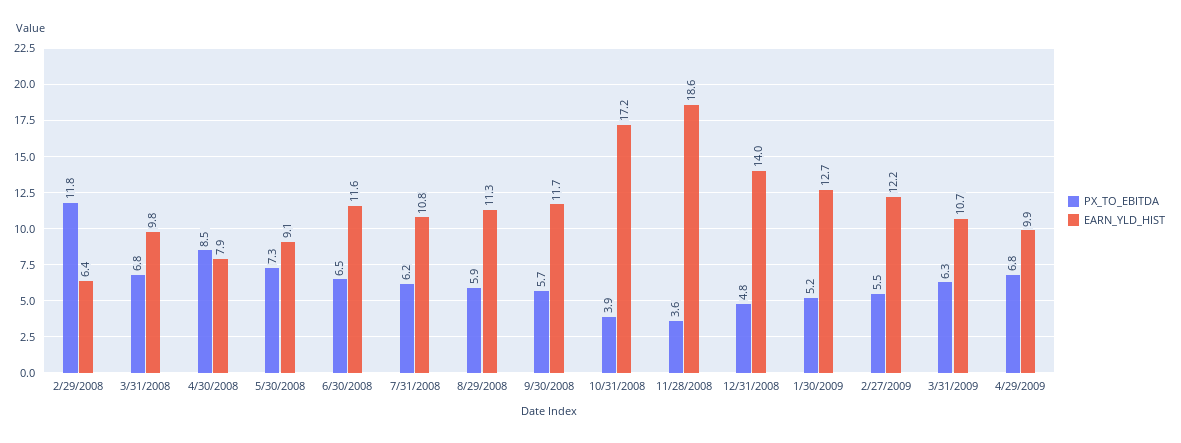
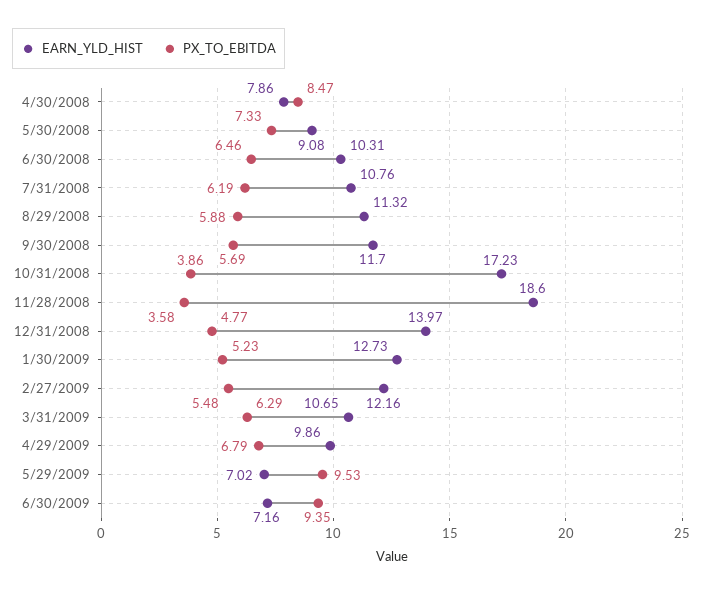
PX_TO_EBITDA, 2/29/2008: 11.8 -> none
EARN_YLD_HIST, 2/29/2008: 6.4 -> none
PX_TO_EBITDA, 3/31/2008: 6.8 -> none
EARN_YLD_HIST, 3/31/2008: 9.8 -> none
EARN_YLD_HIST, 6/30/2008: 11.6 -> 10.31
EARN_YLD_HIST, 5/29/2009: none -> 7.02
PX_TO_EBITDA, 5/29/2009: none -> 9.53
EARN_YLD_HIST, 6/30/2009: none -> 7.16
PX_TO_EBITDA, 6/30/2009: none -> 9.35

